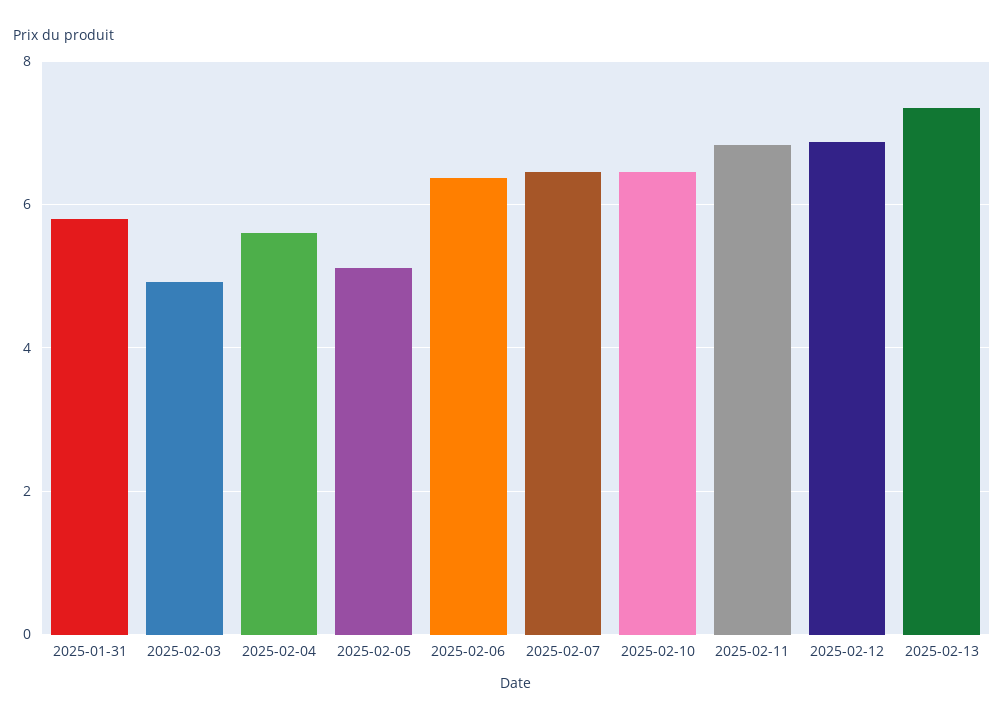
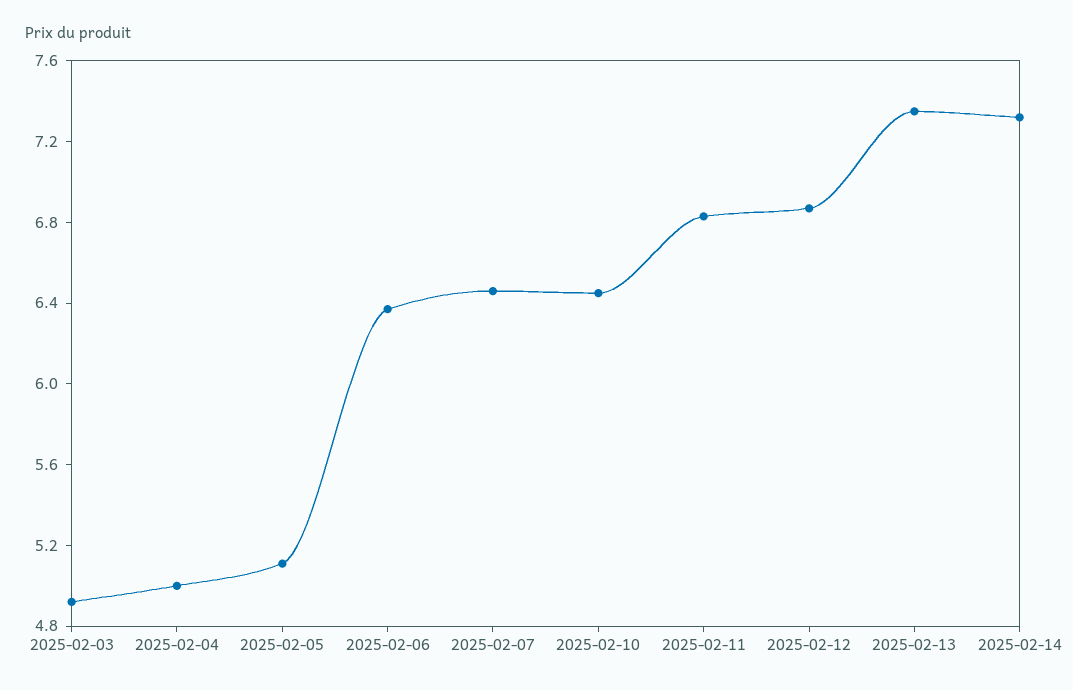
2025-01-31: 5.8 -> none
2025-02-04: 5.6 -> 5
2025-02-14: none -> 7.3

